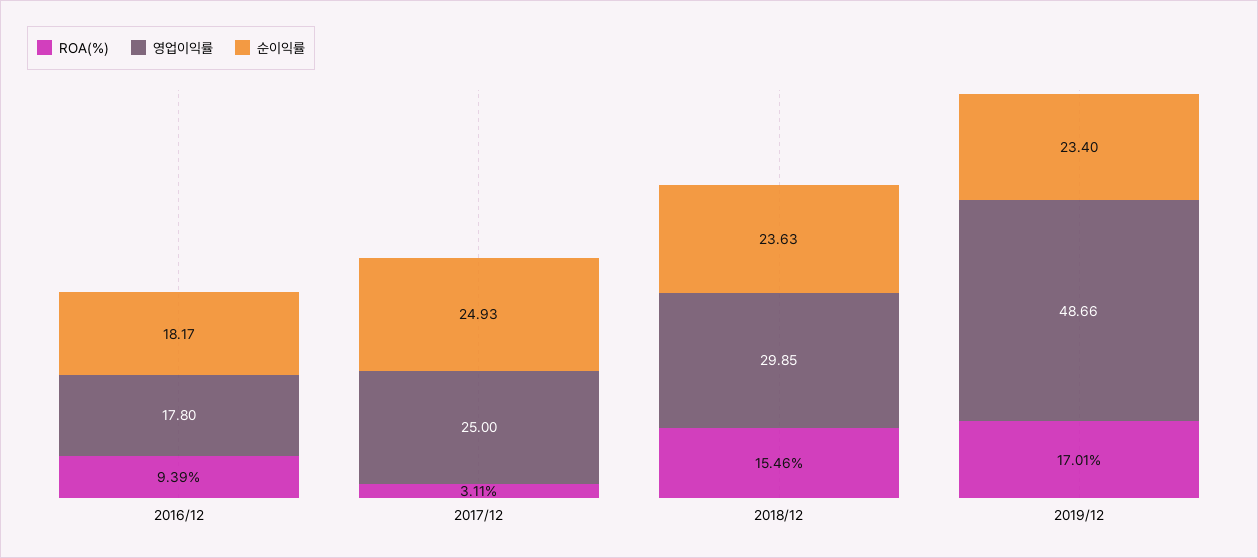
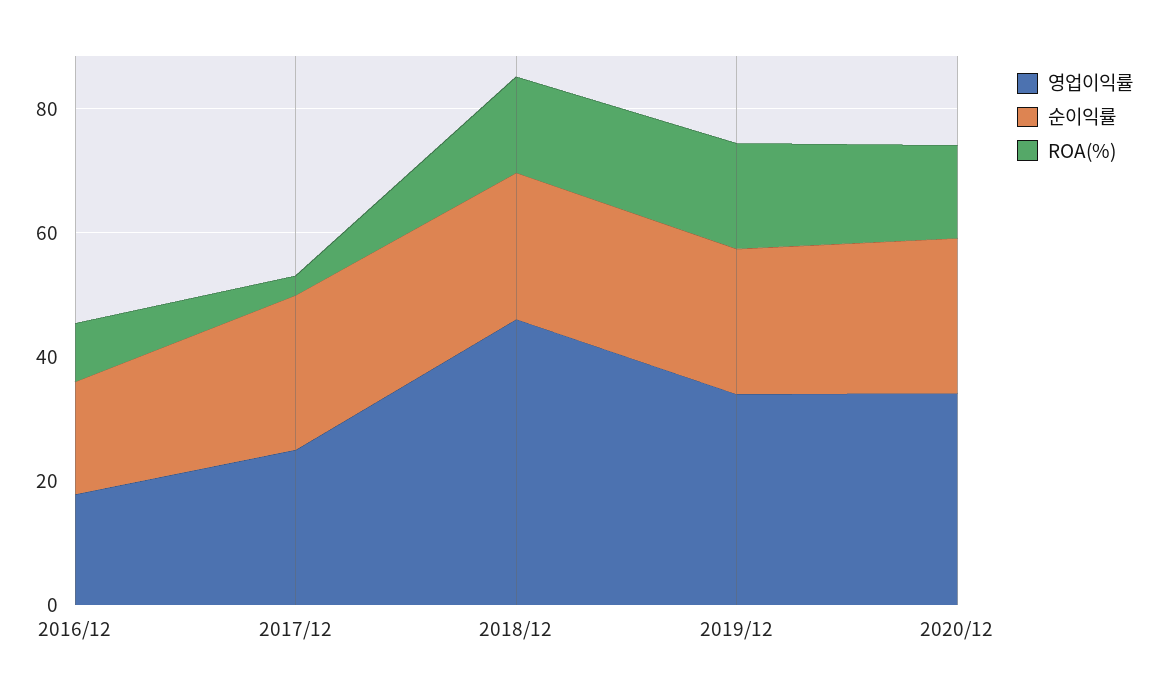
영업이익률, 2018/12: 29.85 -> 45
영업이익률, 2019/12: 48.66 -> 35
영업이익률, 2020/12: none -> 35
순이익률, 2020/12: none -> 25
ROA(%), 2020/12: none -> 15

